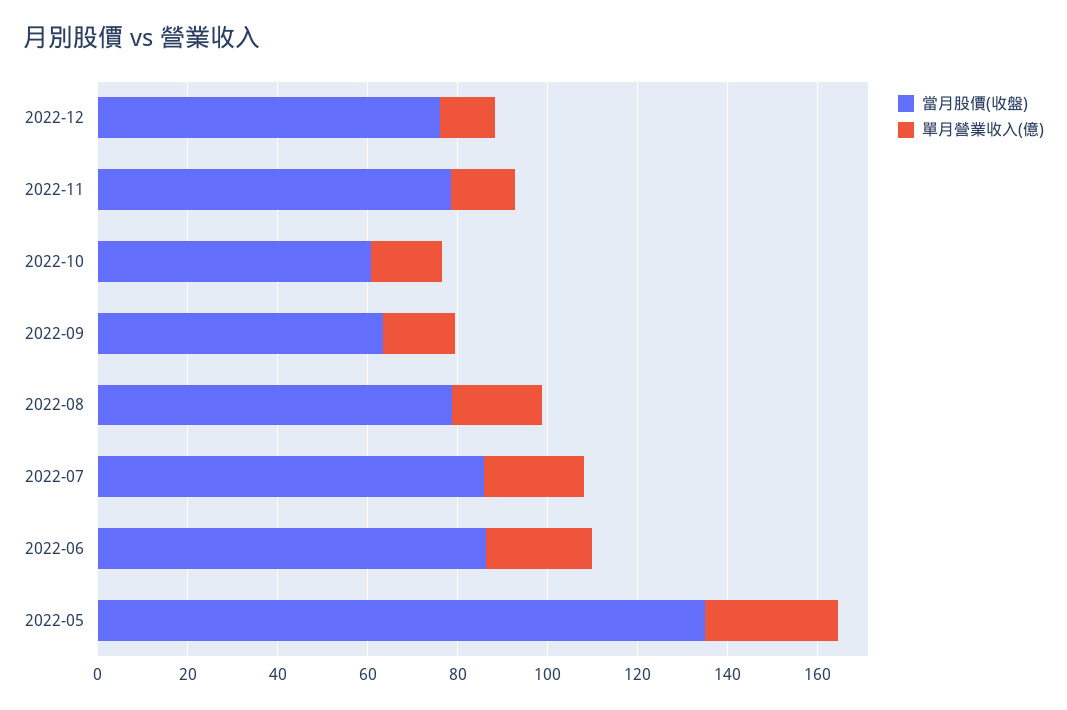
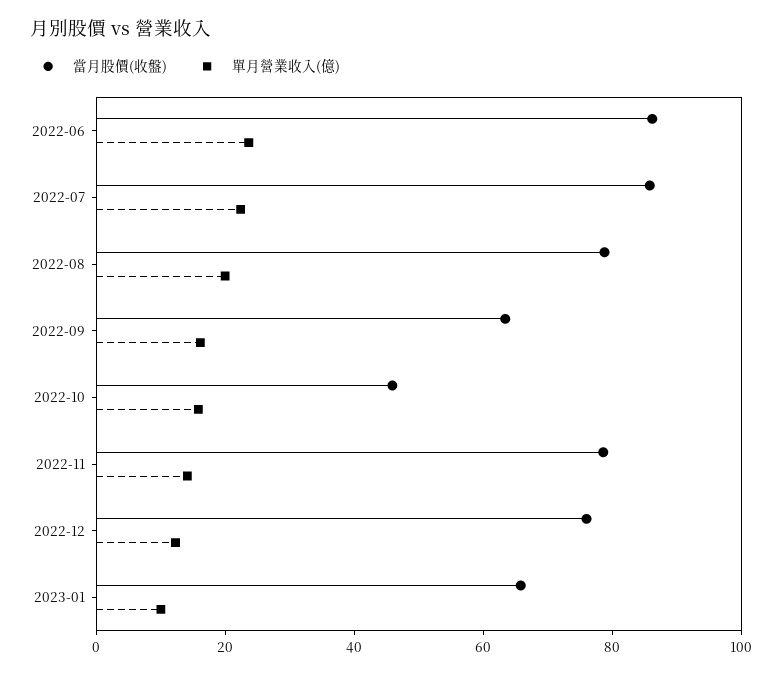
當月股價(收盤), 2022-10: 60 -> 45
當月股價(收盤), 2022-05: 135 -> none
單月營業收入(億), 2022-05: 30 -> none
當月股價(收盤), 2023-01: none -> 65
單月營業收入(億), 2023-01: none -> 10

